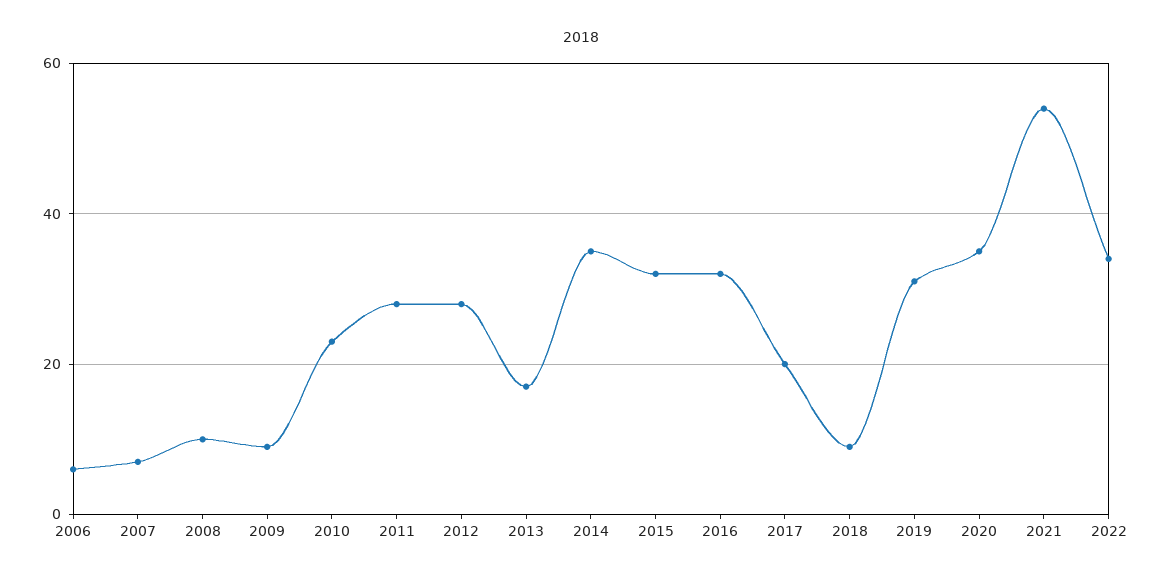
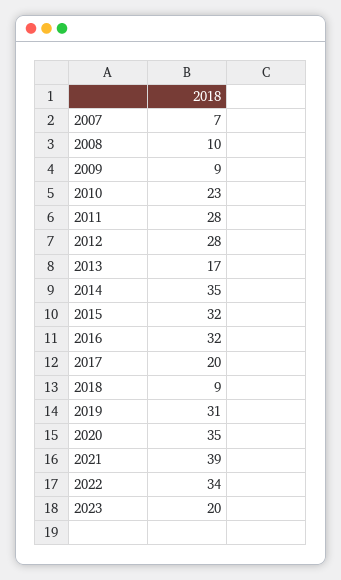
2006: 5 -> none
2021: 55 -> 39
2023: none -> 20

